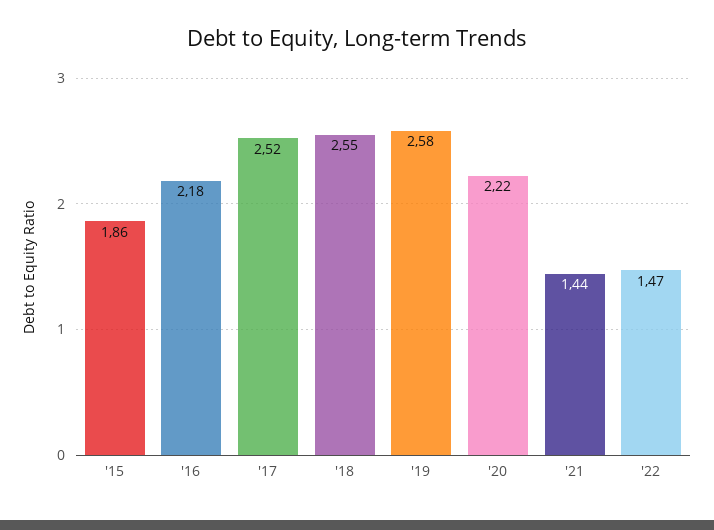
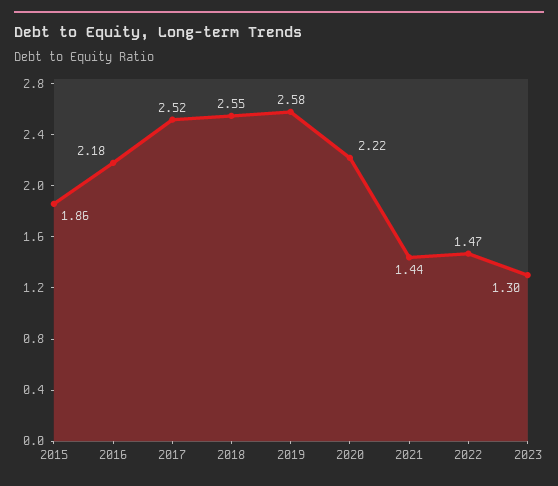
2023: none -> 1.3

